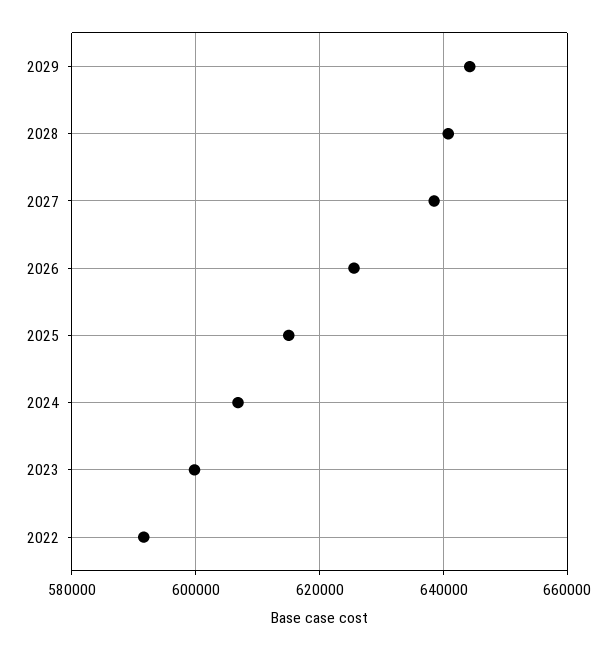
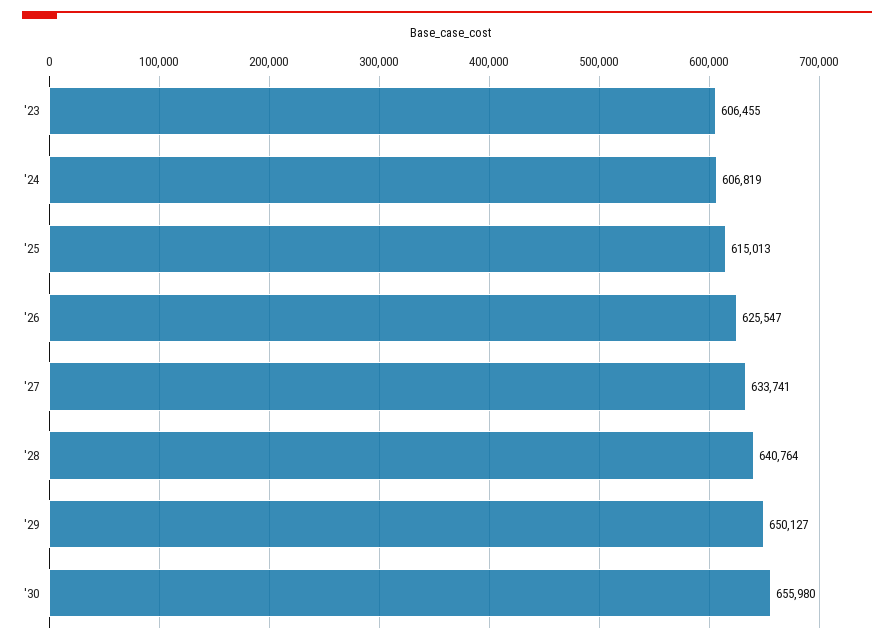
2029: 644000 -> 650127
2027: 638000 -> 633741
2023: 600000 -> 606455
2022: 592000 -> none
'30: none -> 655980

